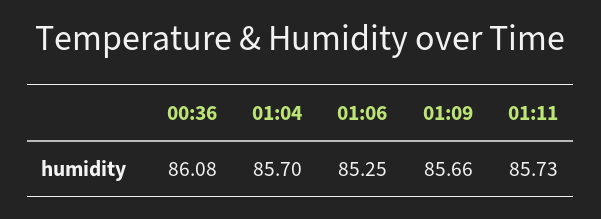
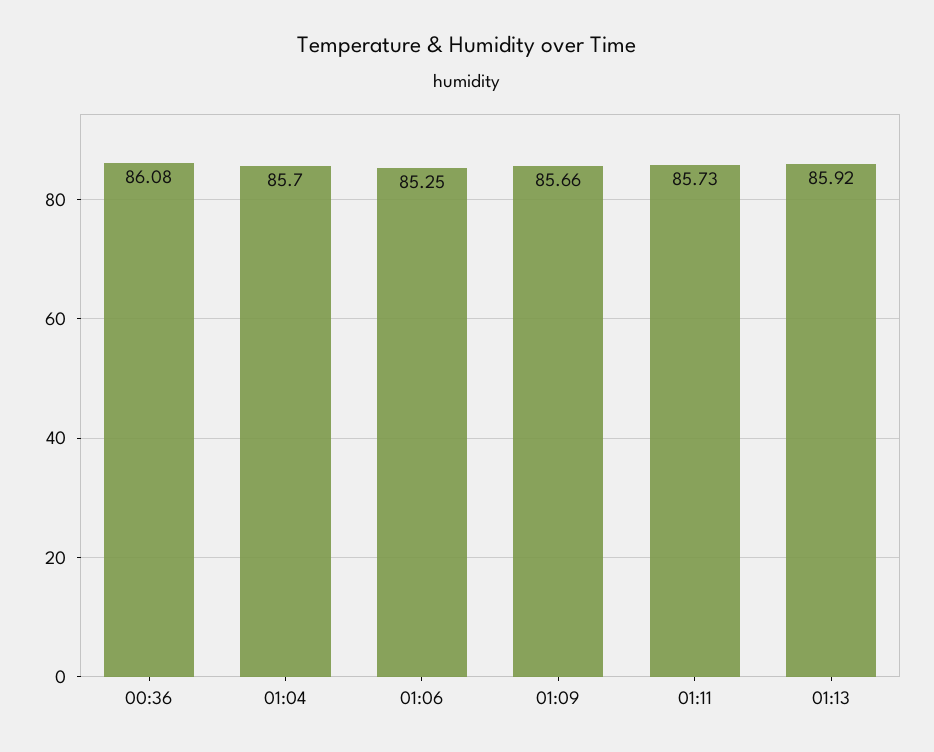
01:13: none -> 85.92

